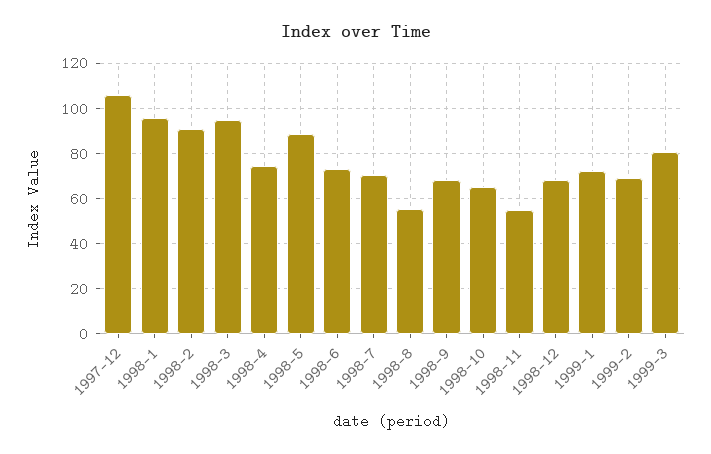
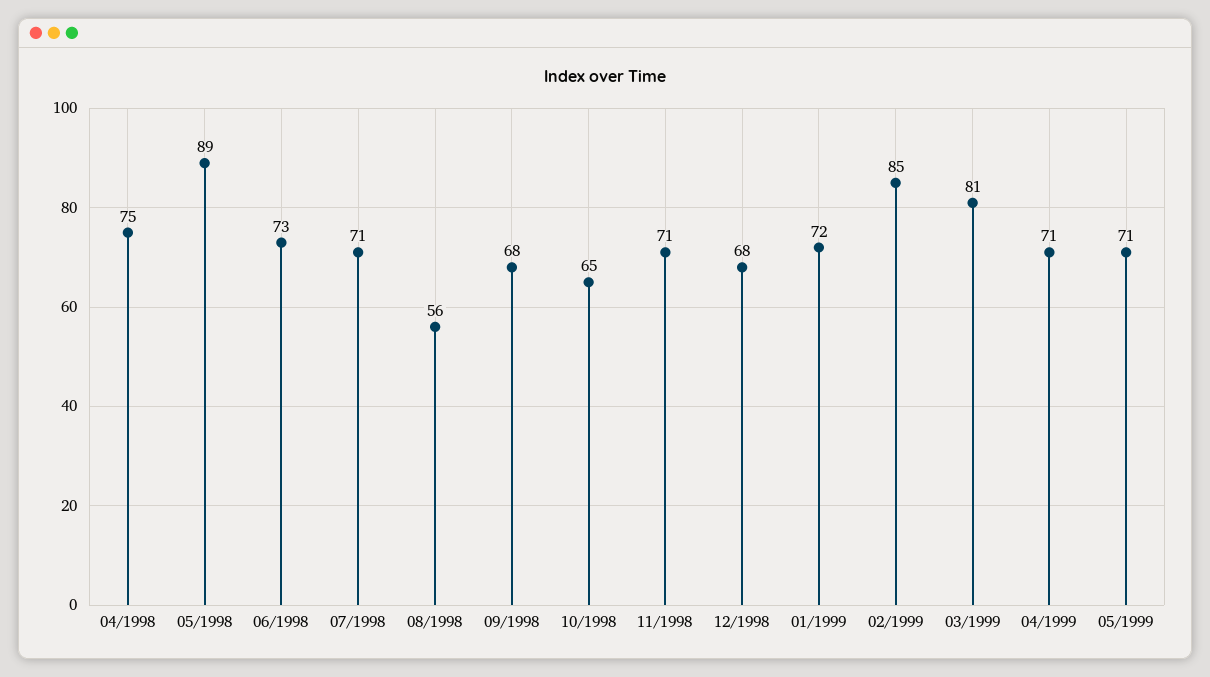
1997-12: 105 -> none
1998-1: 95 -> none
1998-2: 90 -> none
1998-3: 95 -> none
1998-11: 55 -> 71
1999-2: 70 -> 85
04/1999: none -> 71
05/1999: none -> 71

